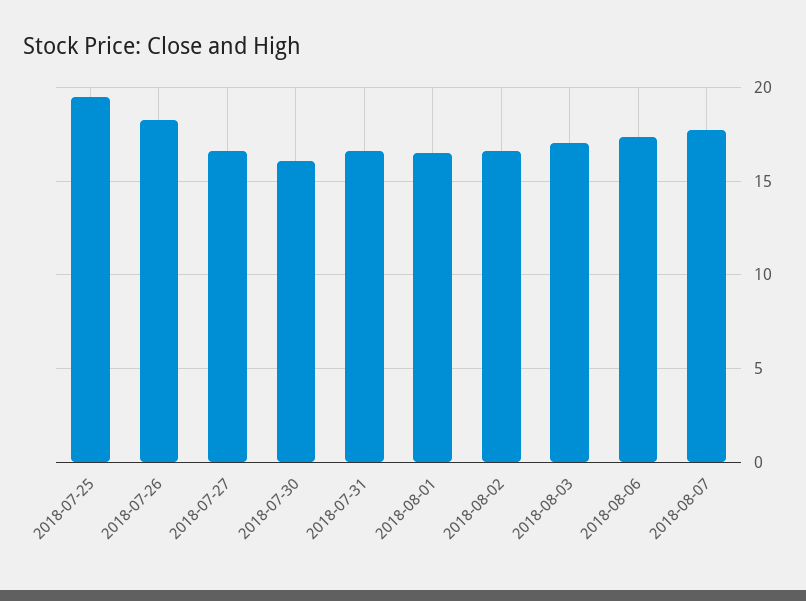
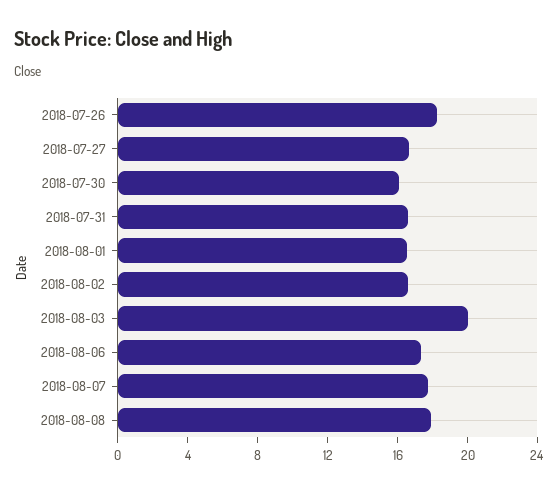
2018-07-25: 19.5 -> none
2018-08-03: 17 -> 20
2018-08-08: none -> 18

